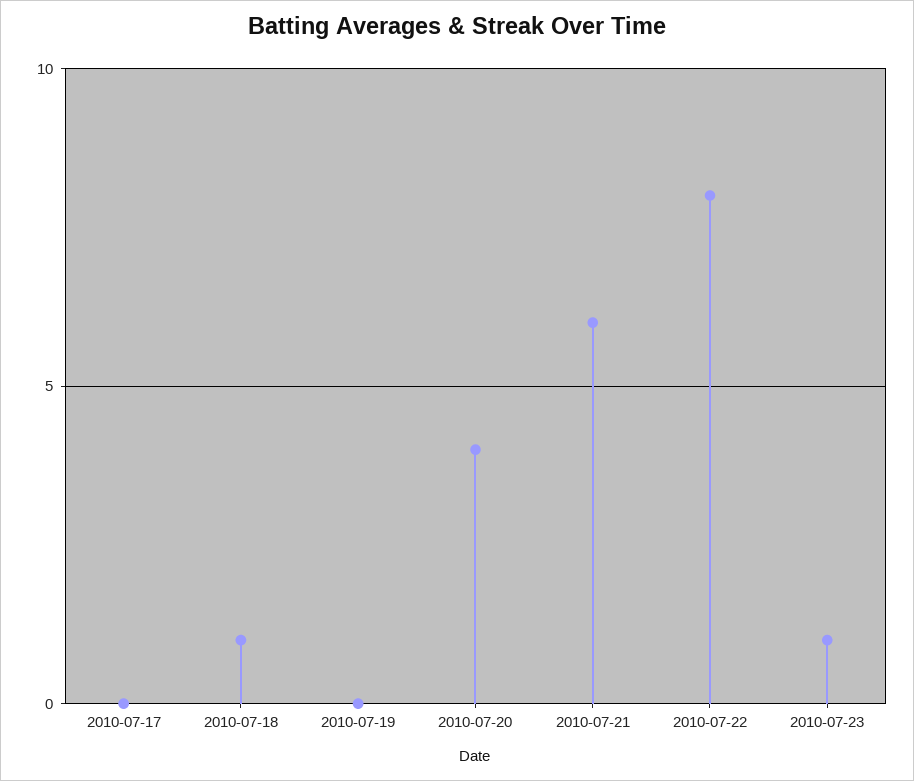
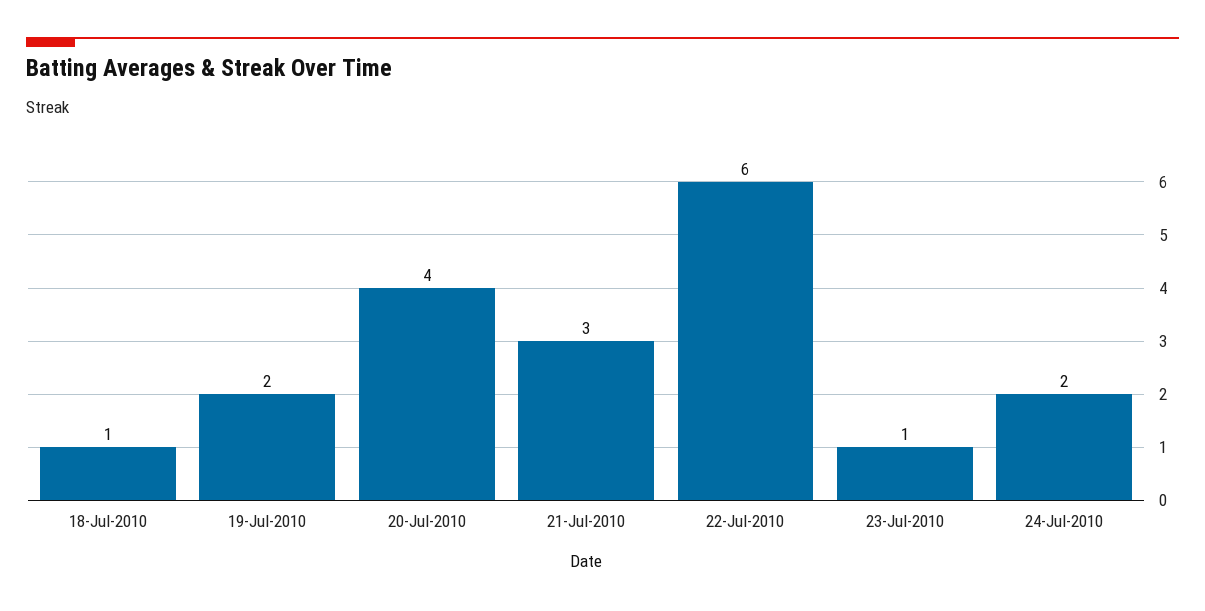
2010-07-17: 0 -> none
2010-07-19: 0 -> 2
2010-07-21: 6 -> 3
2010-07-22: 8 -> 6
24-Jul-2010: none -> 2

